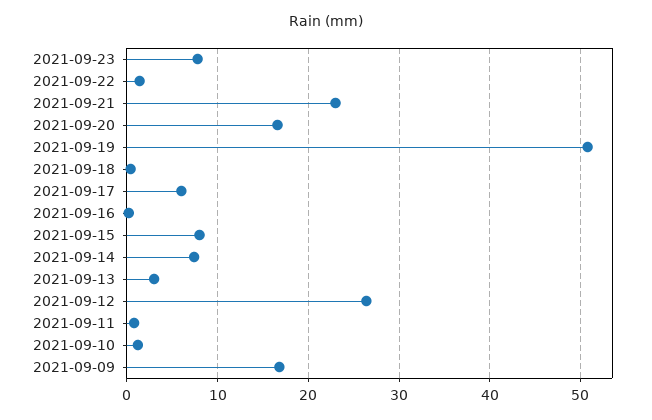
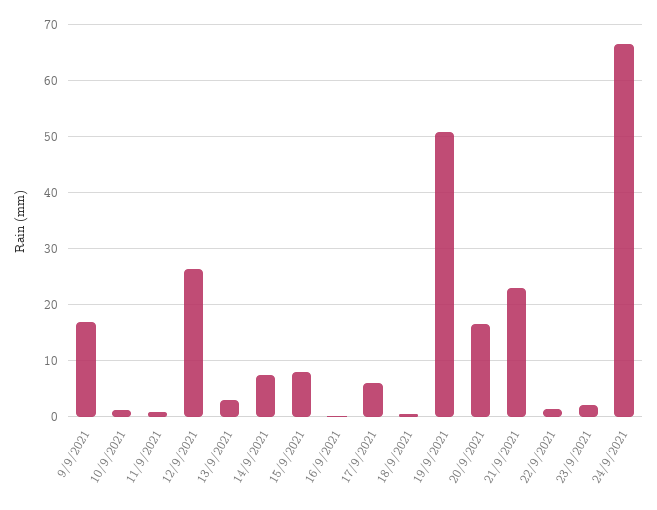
2021-09-23: 8 -> 2
24/9/2021: none -> 66

